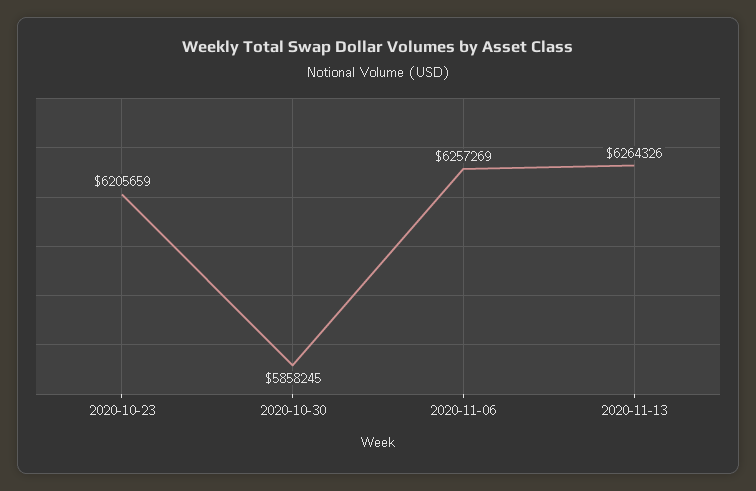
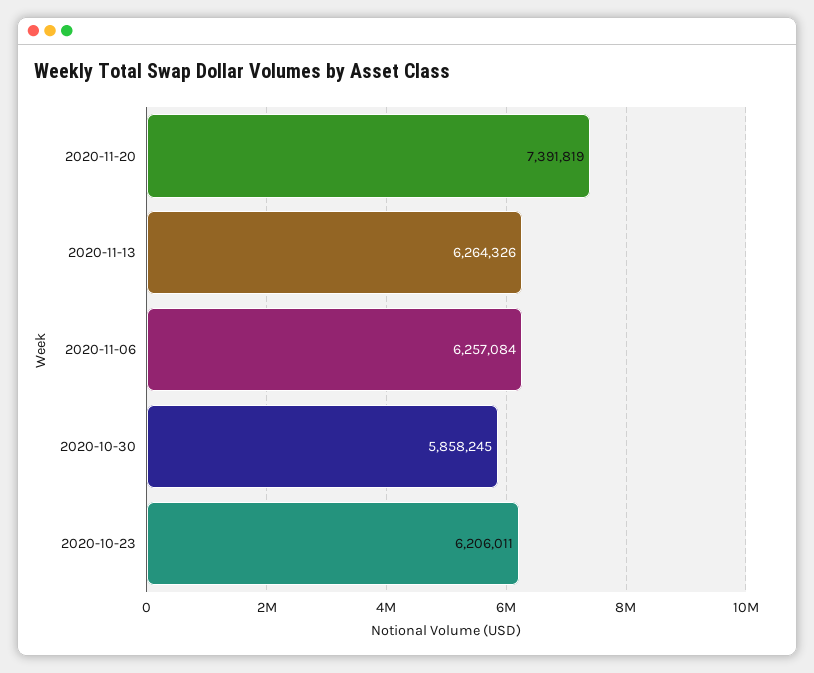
2020-10-23: 6205659 -> 6206011
2020-11-06: 6257269 -> 6257084
2020-11-20: none -> 7391819

